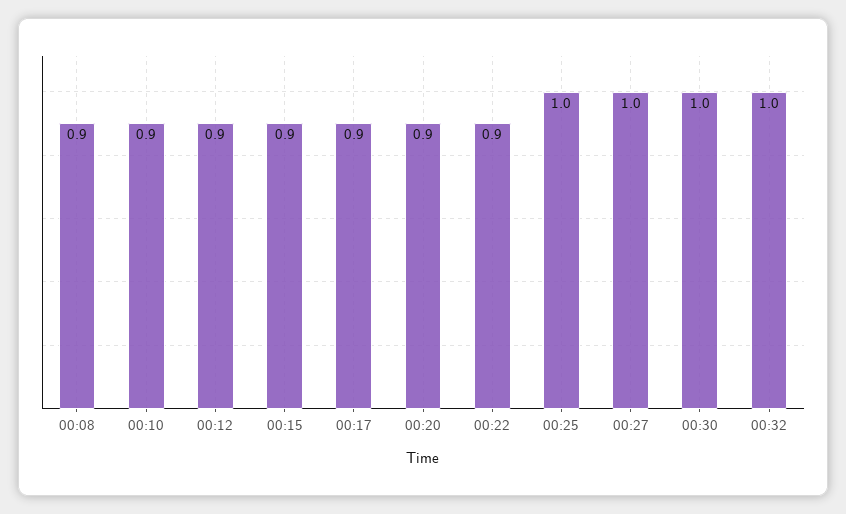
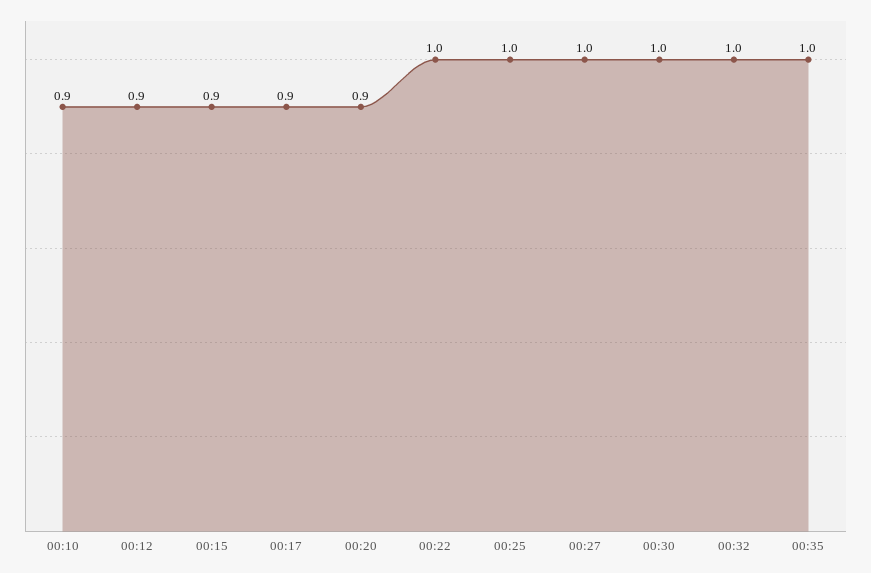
00:08: 0.9 -> none
00:22: 0.9 -> 1
00:35: none -> 1

